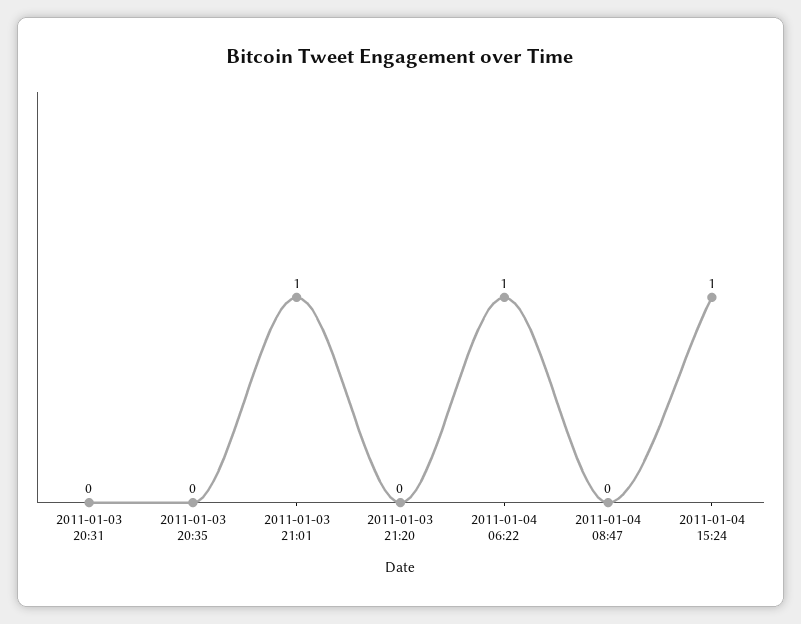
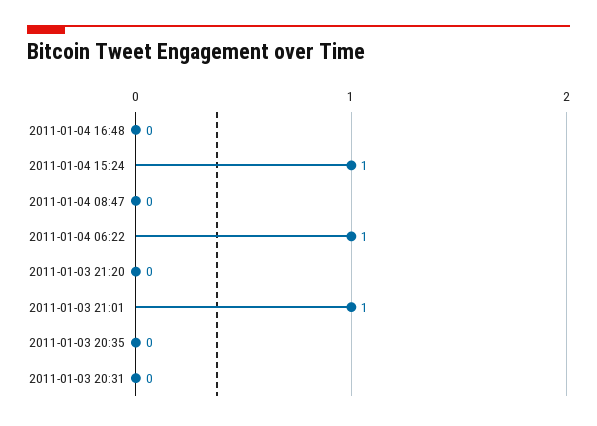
2011-01-04 16:48: none -> 0

